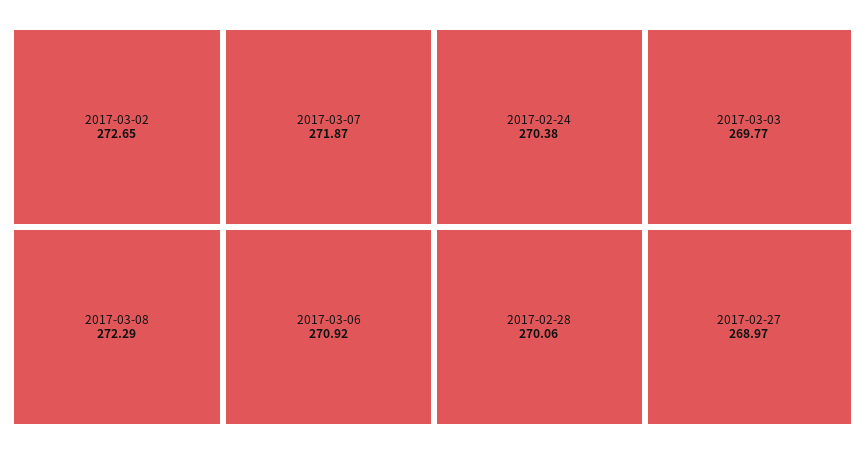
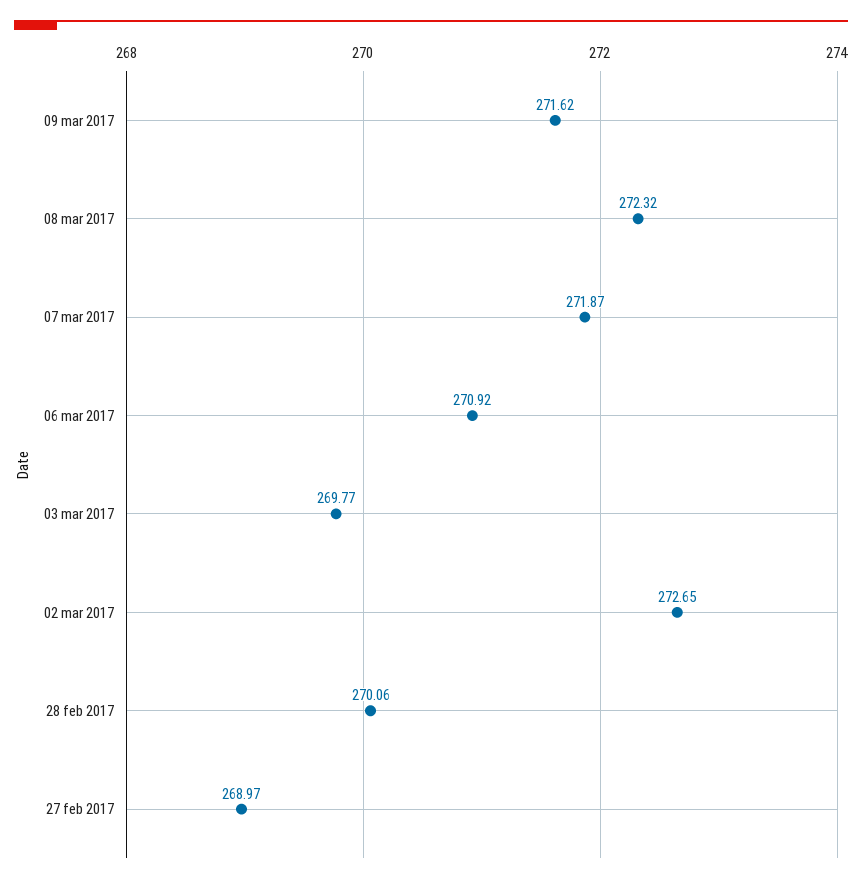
2017-03-08: 272.29 -> 272.32
2017-02-24: 270.38 -> none
09 mar 2017: none -> 271.62

